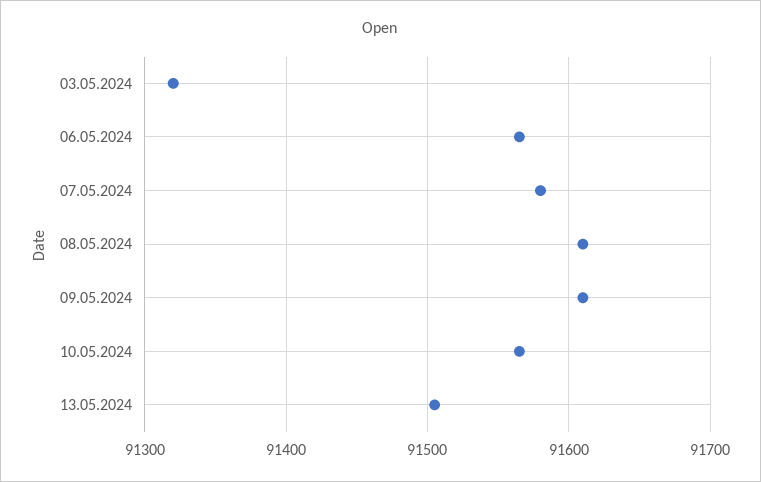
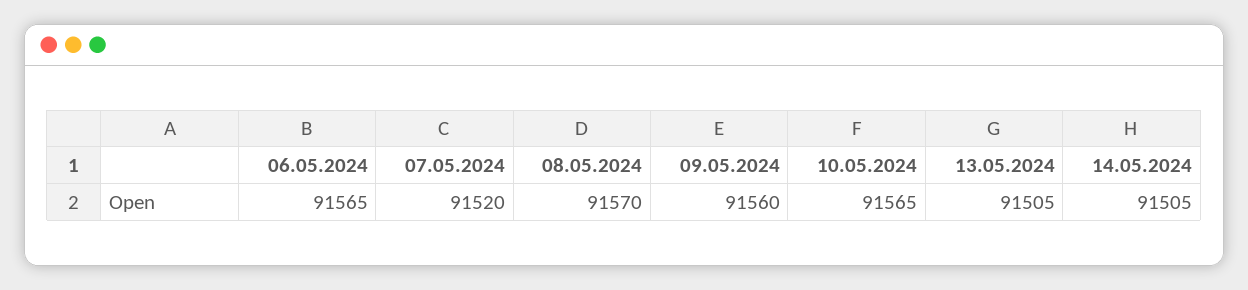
03.05.2024: 91320 -> none
07.05.2024: 91580 -> 91520
08.05.2024: 91610 -> 91570
09.05.2024: 91610 -> 91560
14.05.2024: none -> 91505

